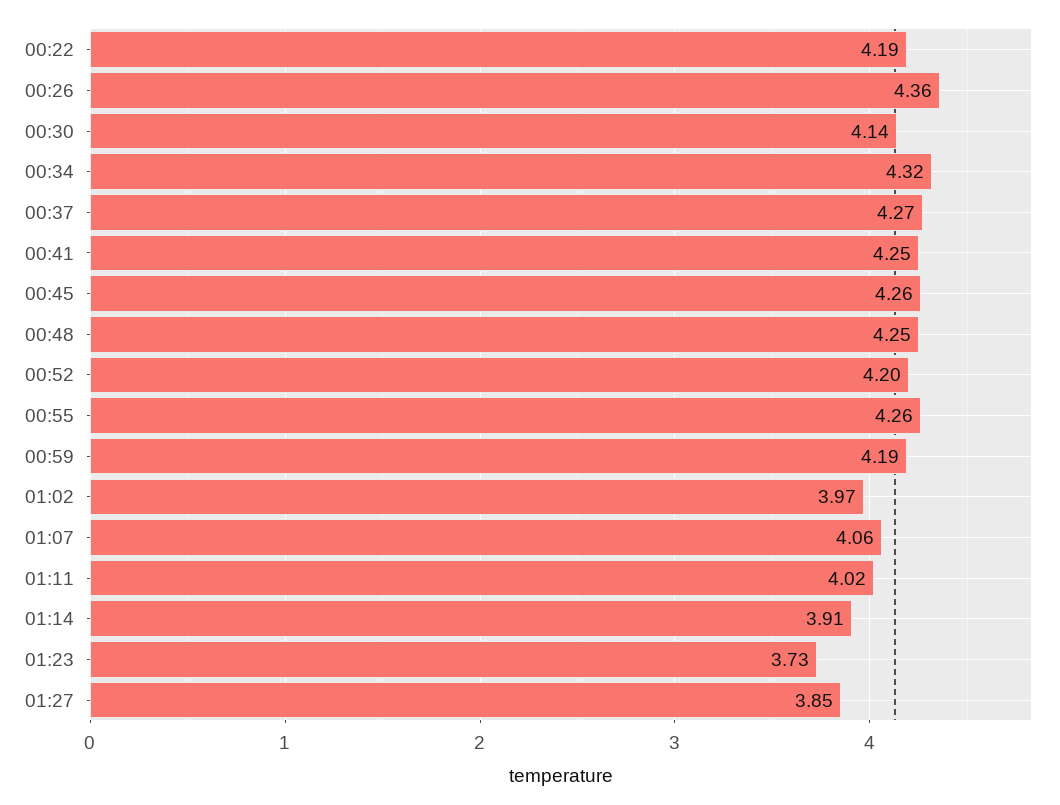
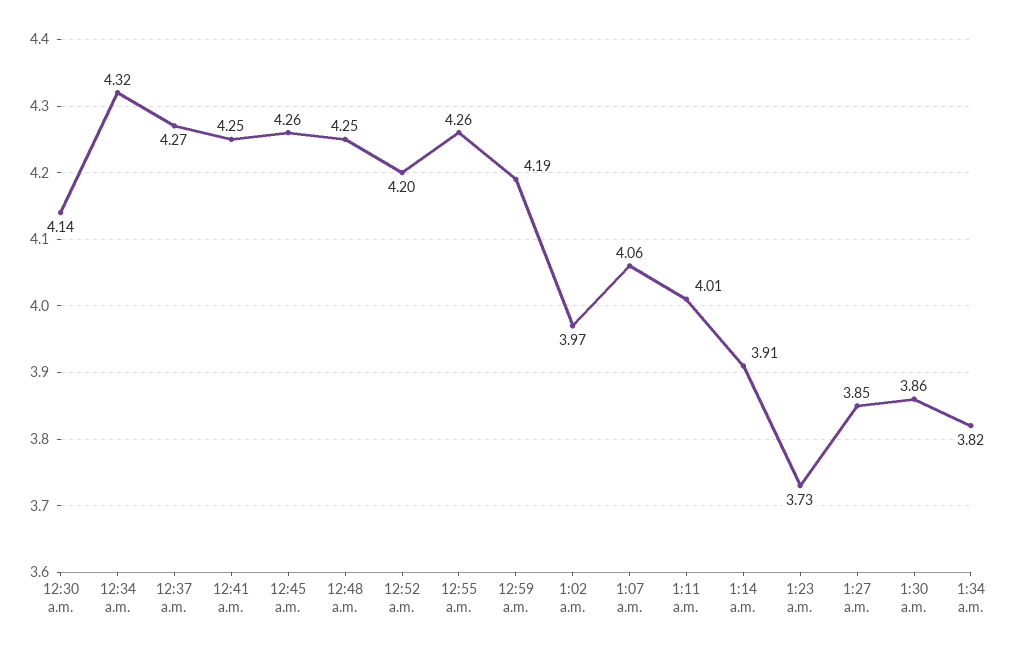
00:22: 4.19 -> none
00:26: 4.36 -> none
01:11: 4.02 -> 4.01
1:30 a.m.: none -> 3.86
1:34 a.m.: none -> 3.82

